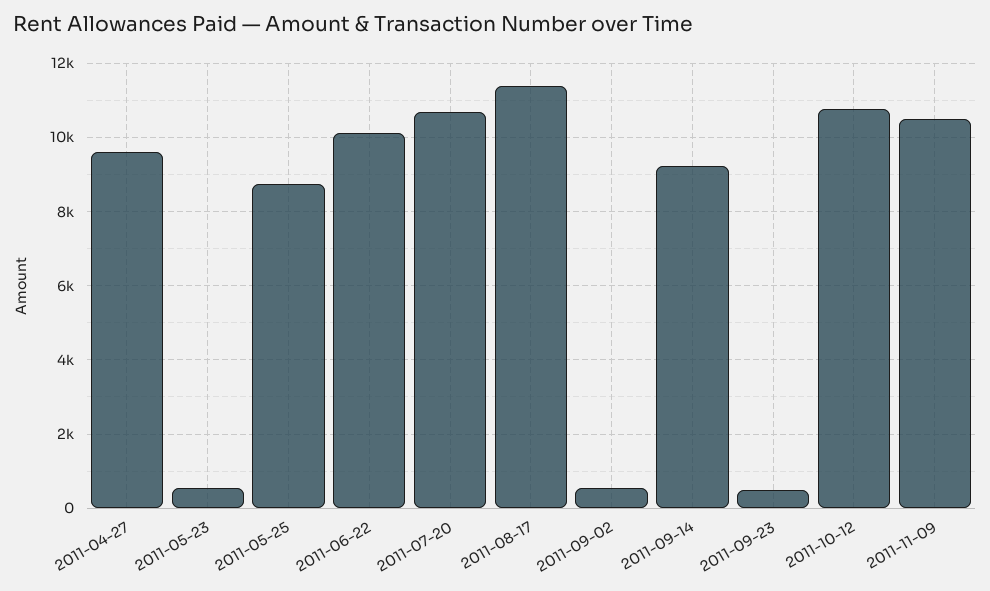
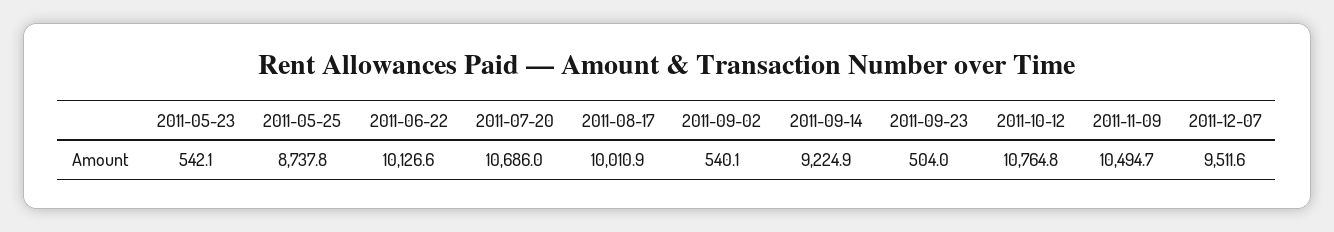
2011-04-27: 9600 -> none
2011-08-17: 11400 -> 10010.9
2011-12-07: none -> 9511.6

